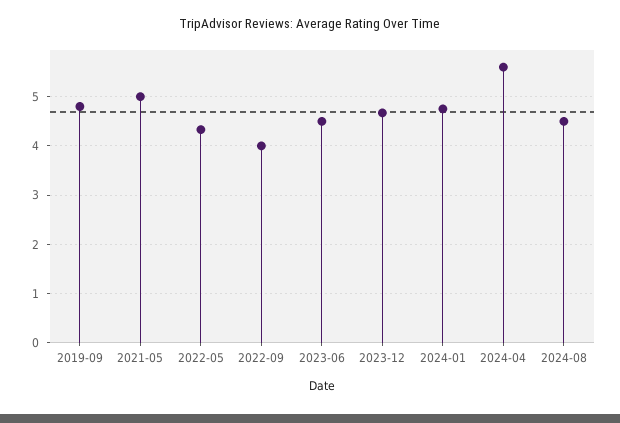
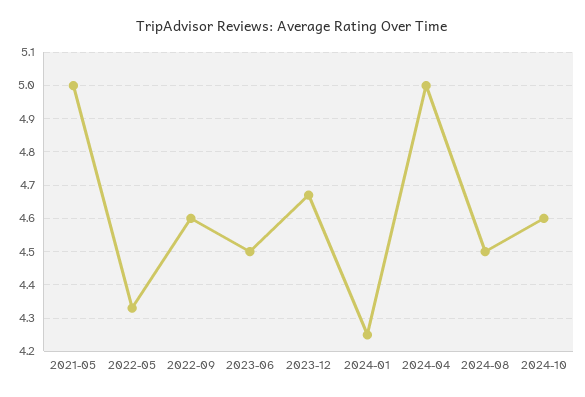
2019-09: 4.8 -> none
2022-09: 4 -> 4.6
2024-01: 4.8 -> 4.25
2024-04: 5.6 -> 5
2024-10: none -> 4.6

